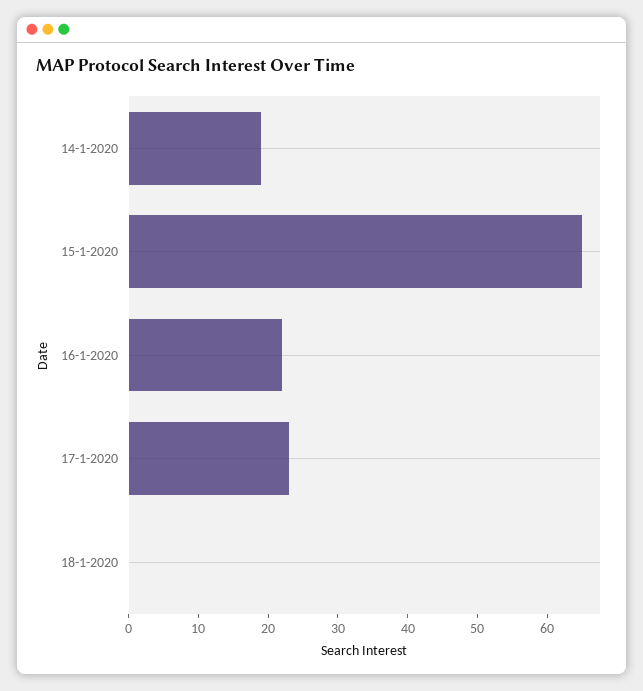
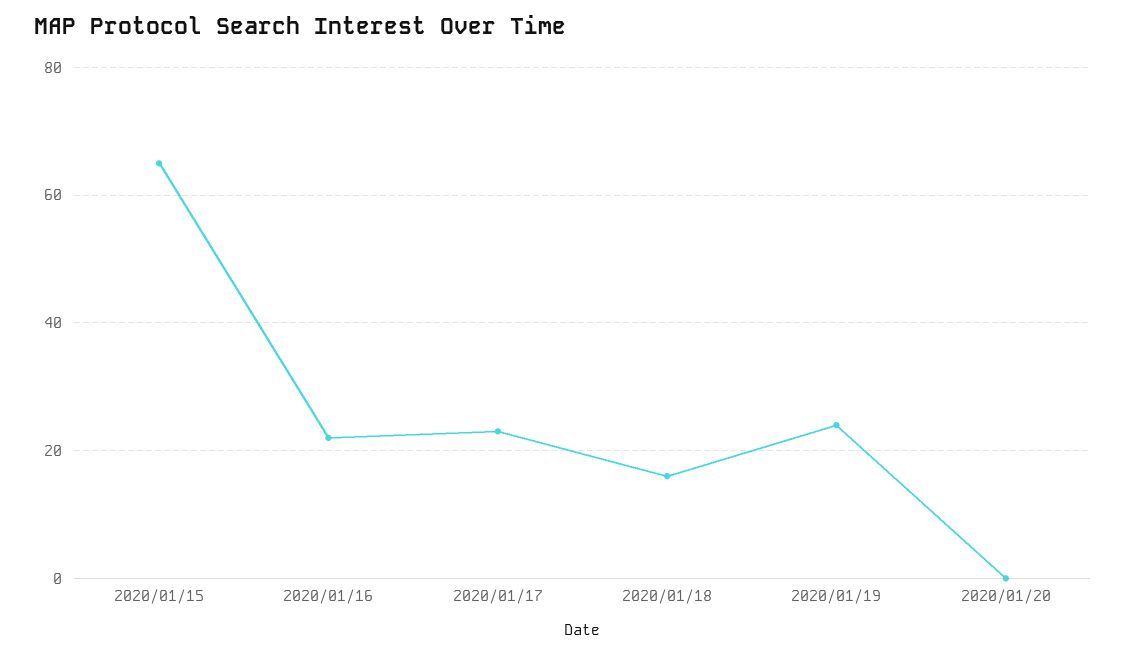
14-1-2020: 20 -> none
18-1-2020: 0 -> 15
2020/01/19: none -> 25
2020/01/20: none -> 0

